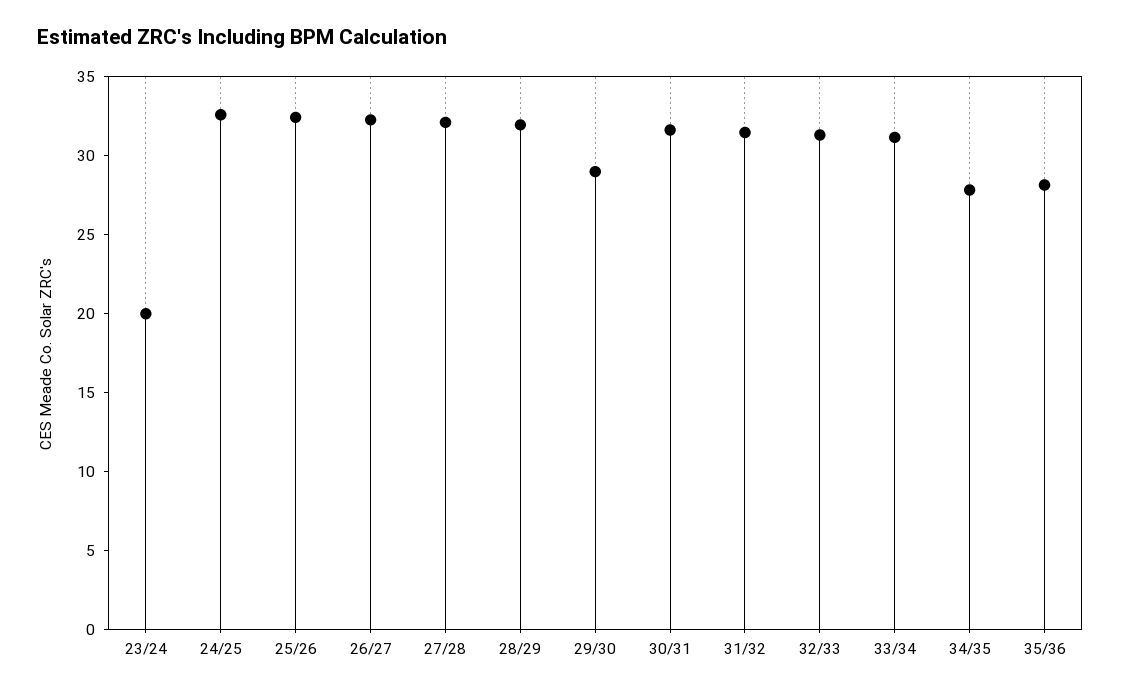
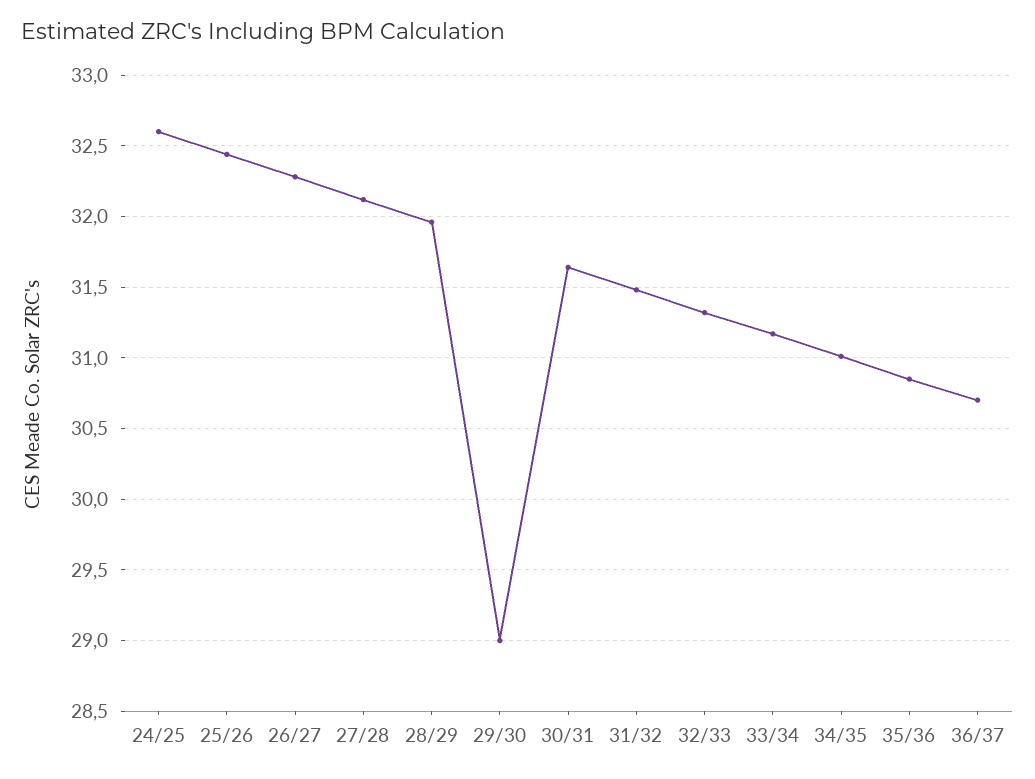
23/24: 20 -> none
34/35: 28 -> 31
35/36: 28 -> 30.85
36/37: none -> 30.7

